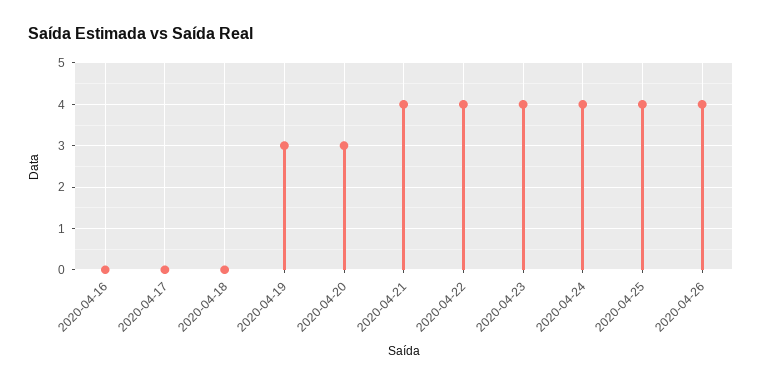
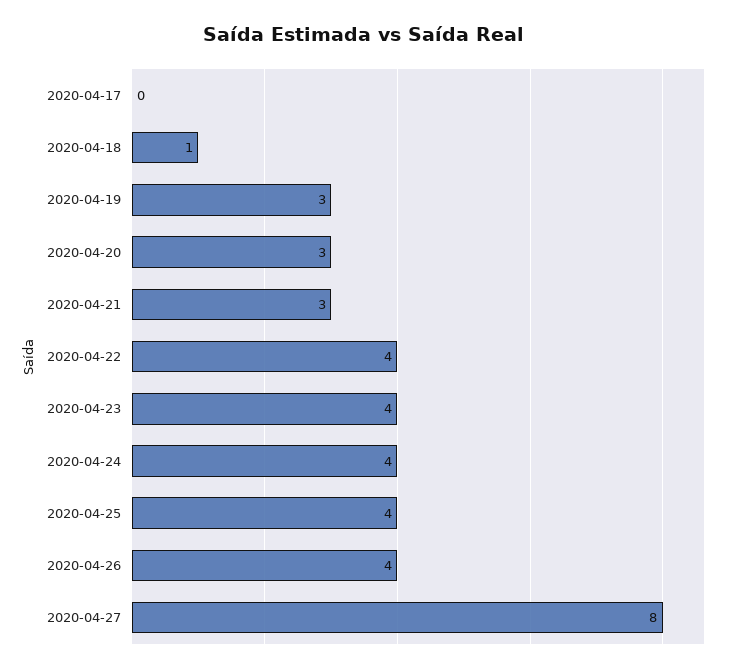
2020-04-16: 0 -> none
2020-04-18: 0 -> 1
2020-04-21: 4 -> 3
2020-04-27: none -> 8

